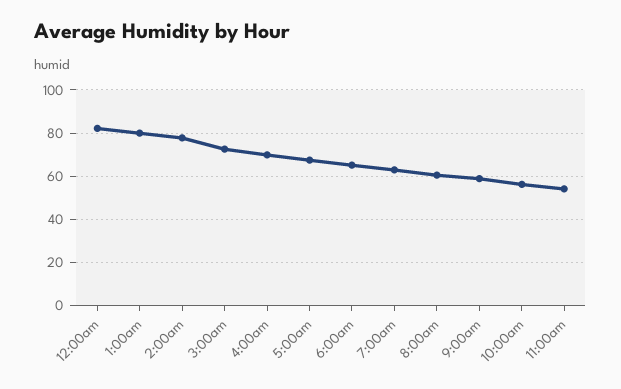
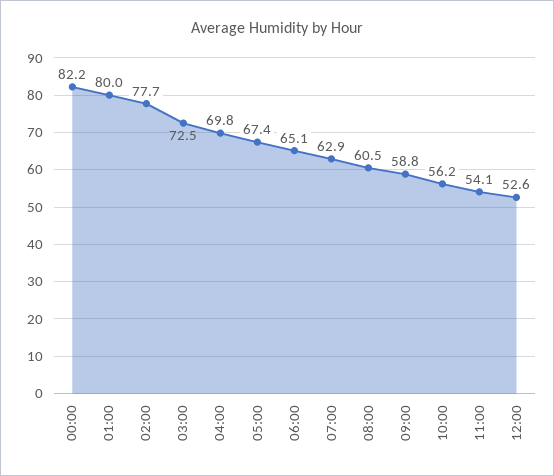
12:00: none -> 52.6

